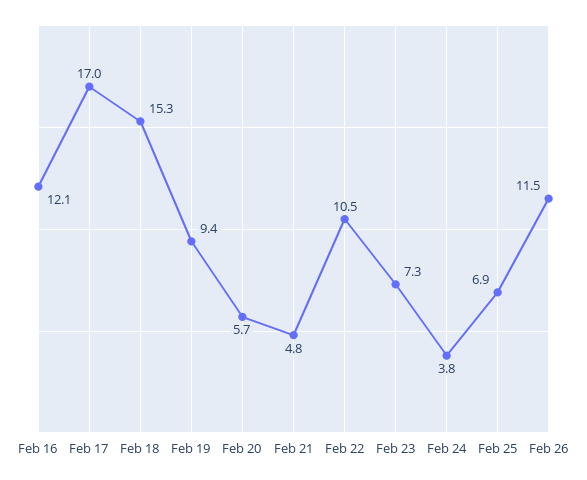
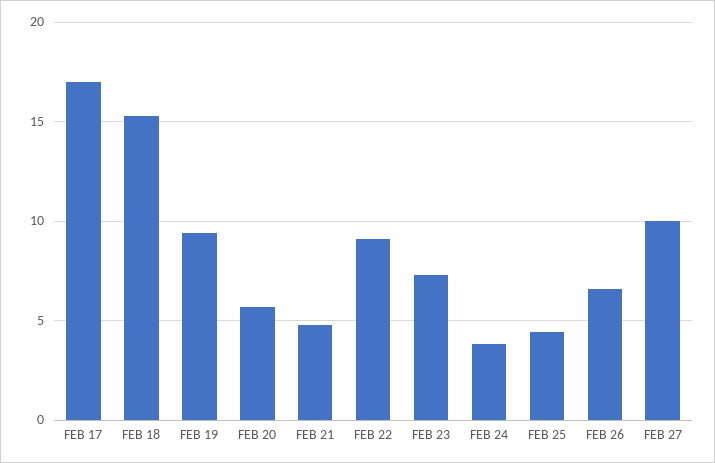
Feb 16: 12.1 -> none
Feb 22: 10.5 -> 9
Feb 25: 6.9 -> 4.5
Feb 26: 11.5 -> 6.5
FEB 27: none -> 10

